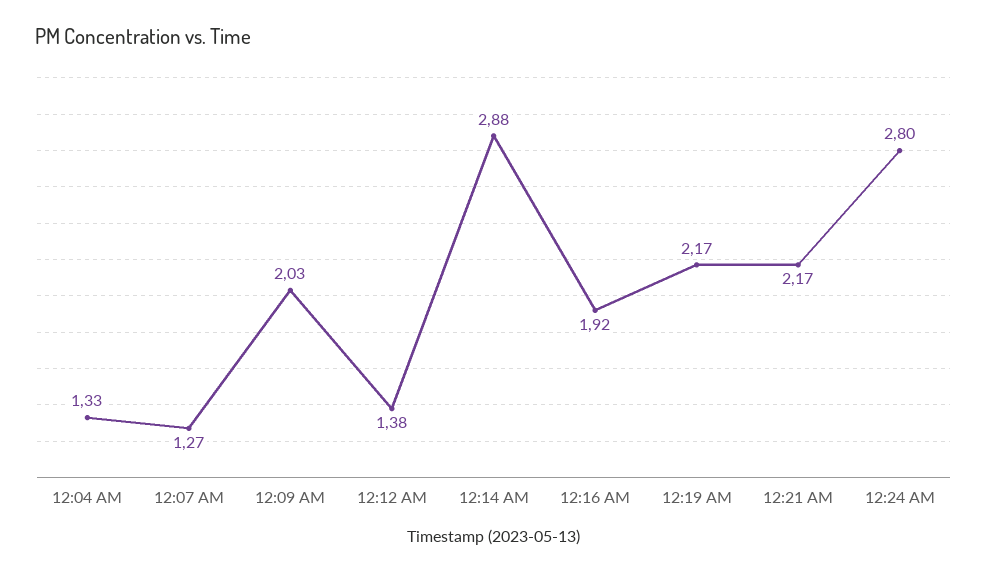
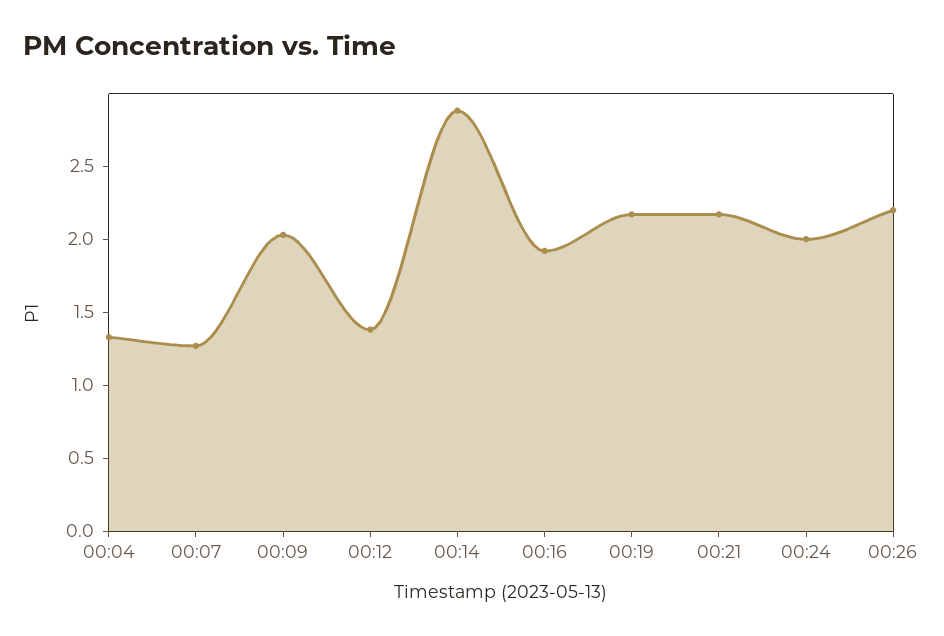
12:24 AM: 2.8 -> 2
00:26: none -> 2.2

